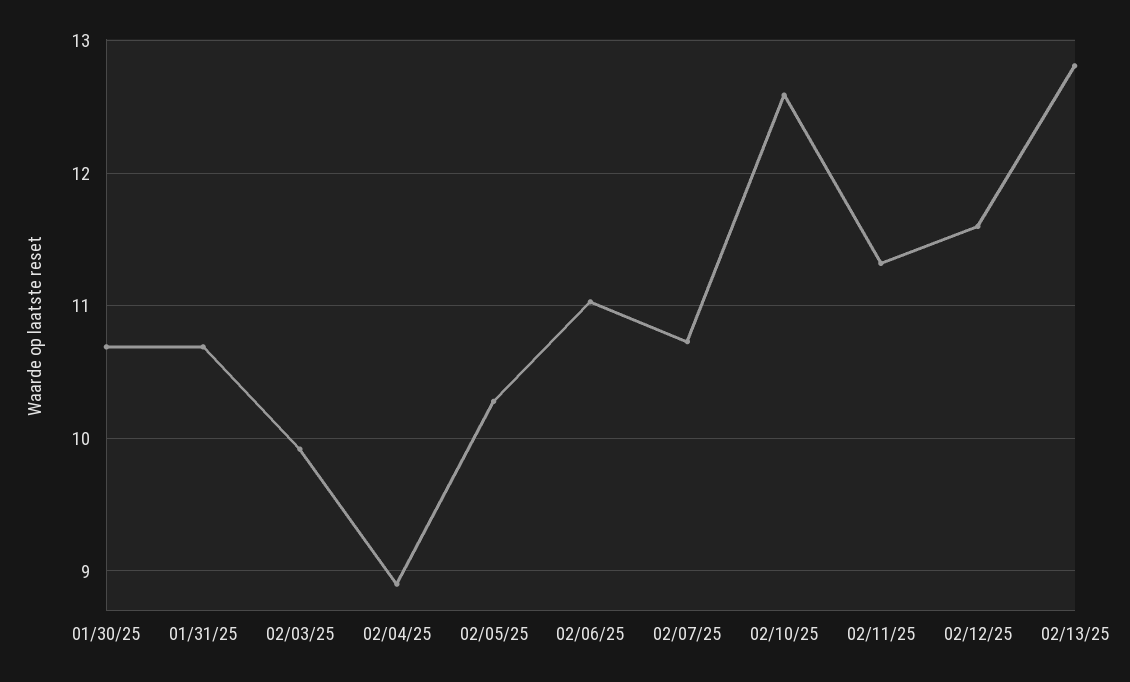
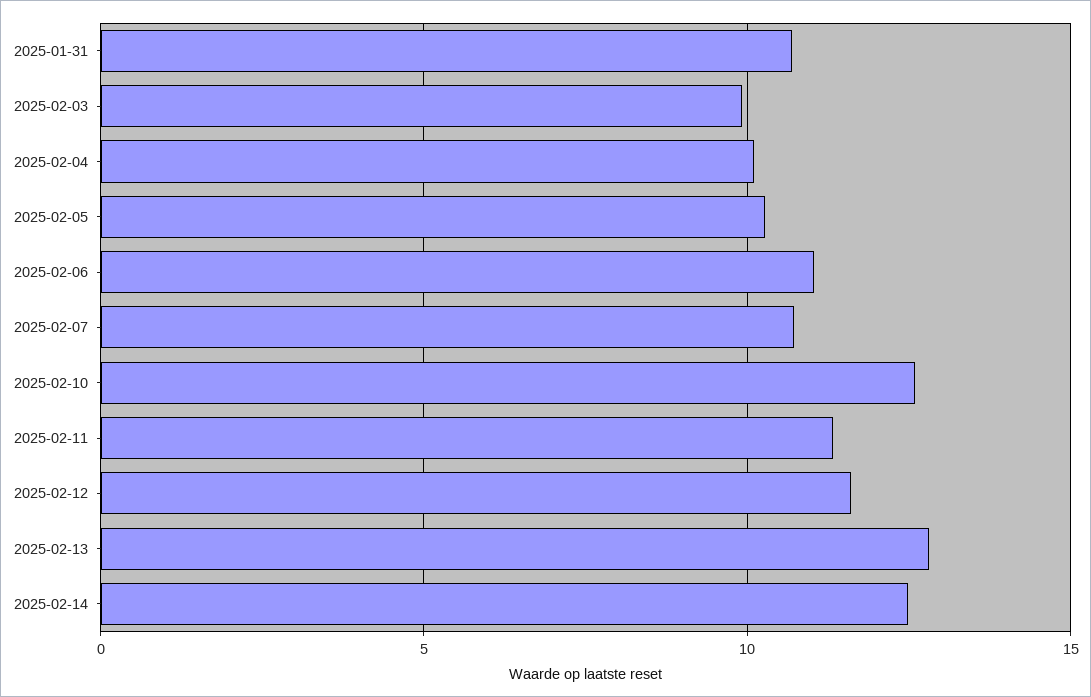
01/30/25: 10.7 -> none
02/04/25: 8.9 -> 10
2025-02-14: none -> 12.5

